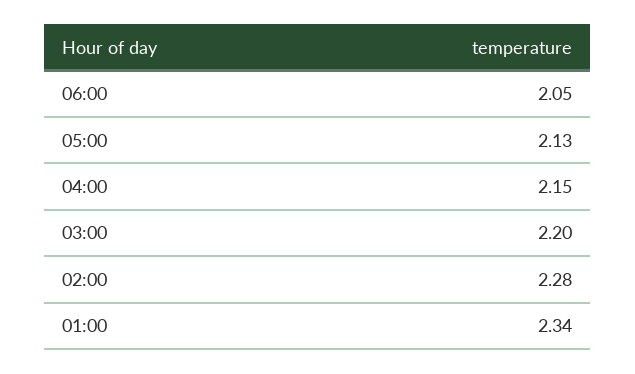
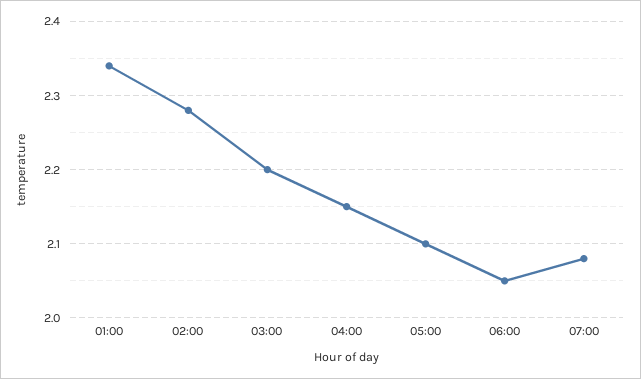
05:00: 2.13 -> 2.1
07:00: none -> 2.08

